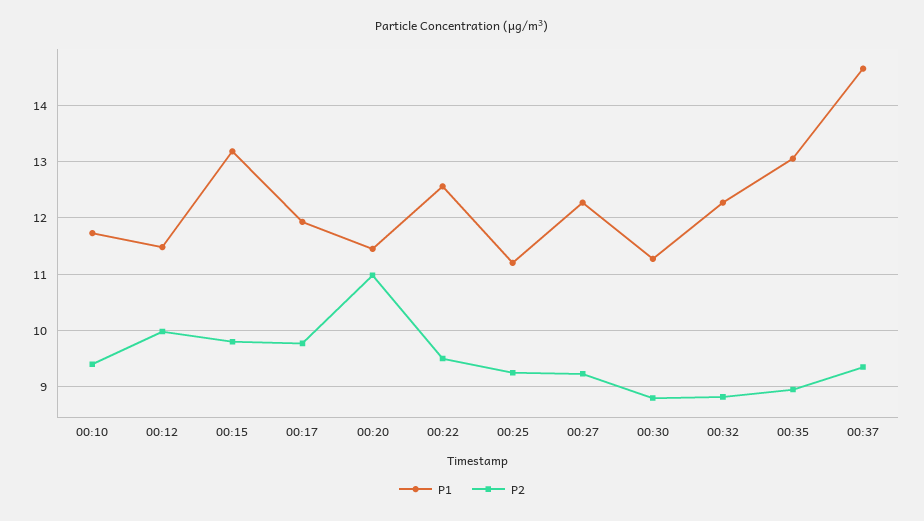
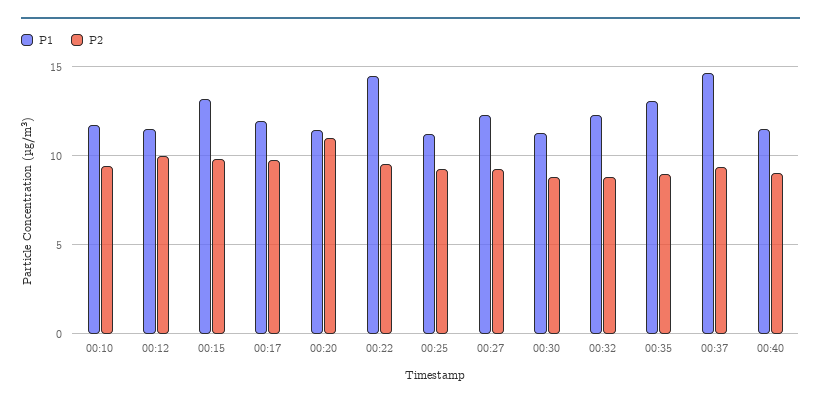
P1, 00:22: 12.6 -> 14.5
P1, 00:40: none -> 11.5
P2, 00:40: none -> 9

